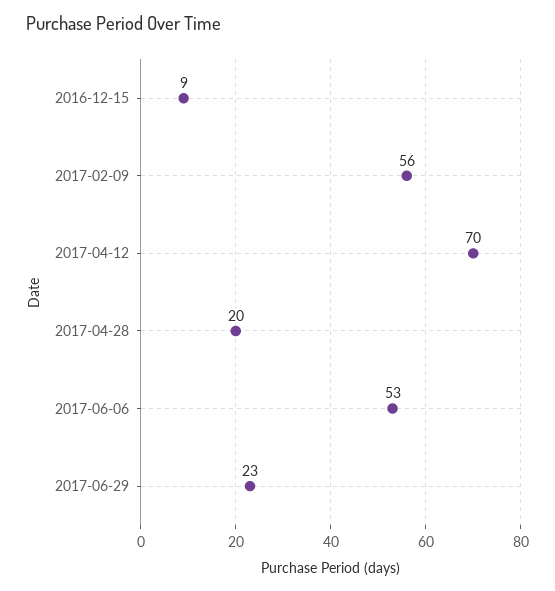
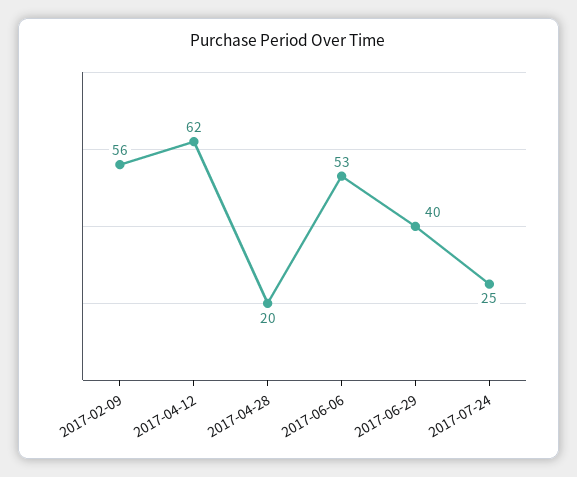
2016-12-15: 9 -> none
2017-04-12: 70 -> 62
2017-06-29: 23 -> 40
2017-07-24: none -> 25

